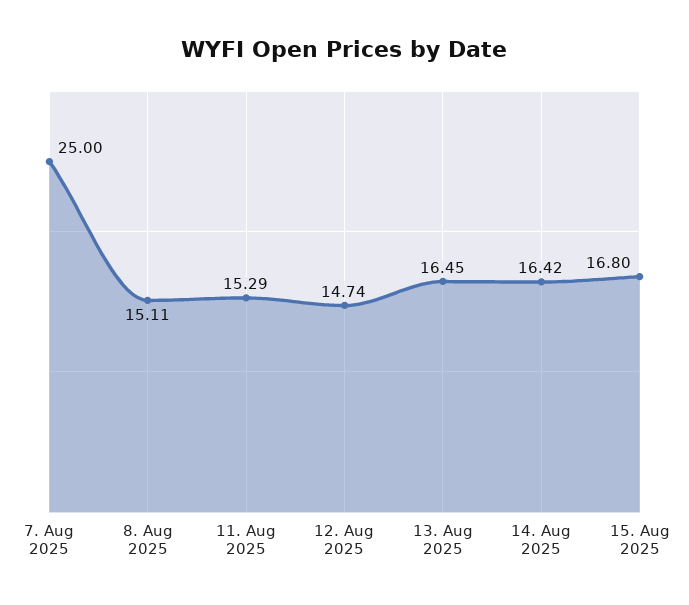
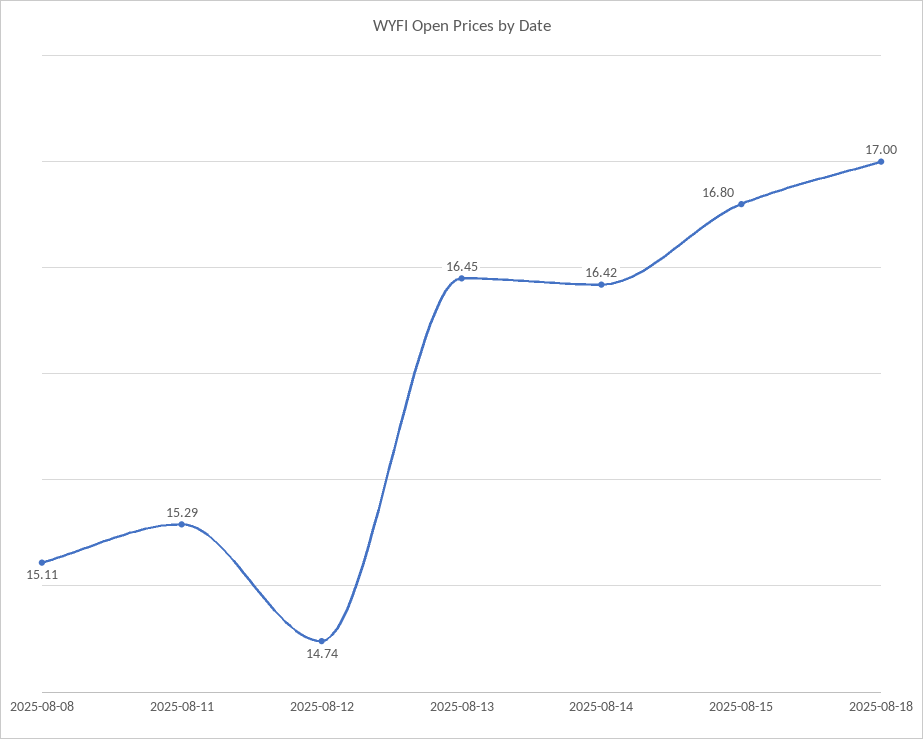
7. Aug 2025: 25 -> none
2025-08-18: none -> 17

